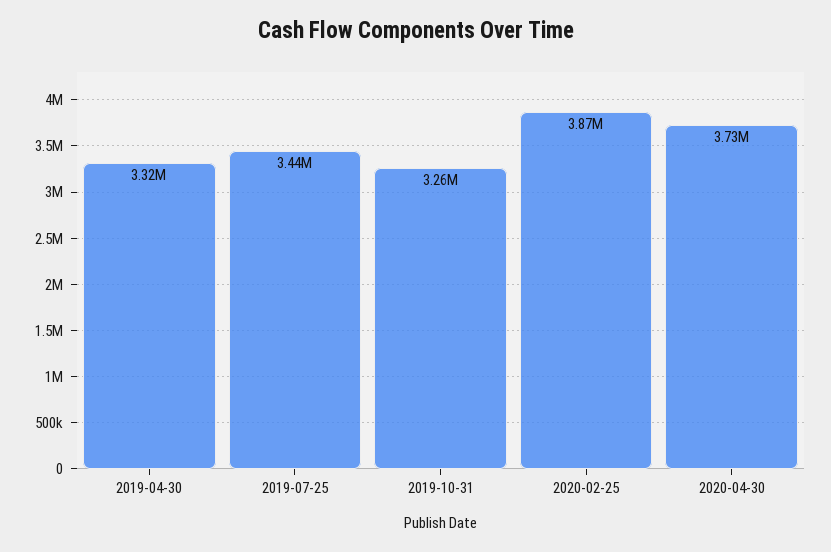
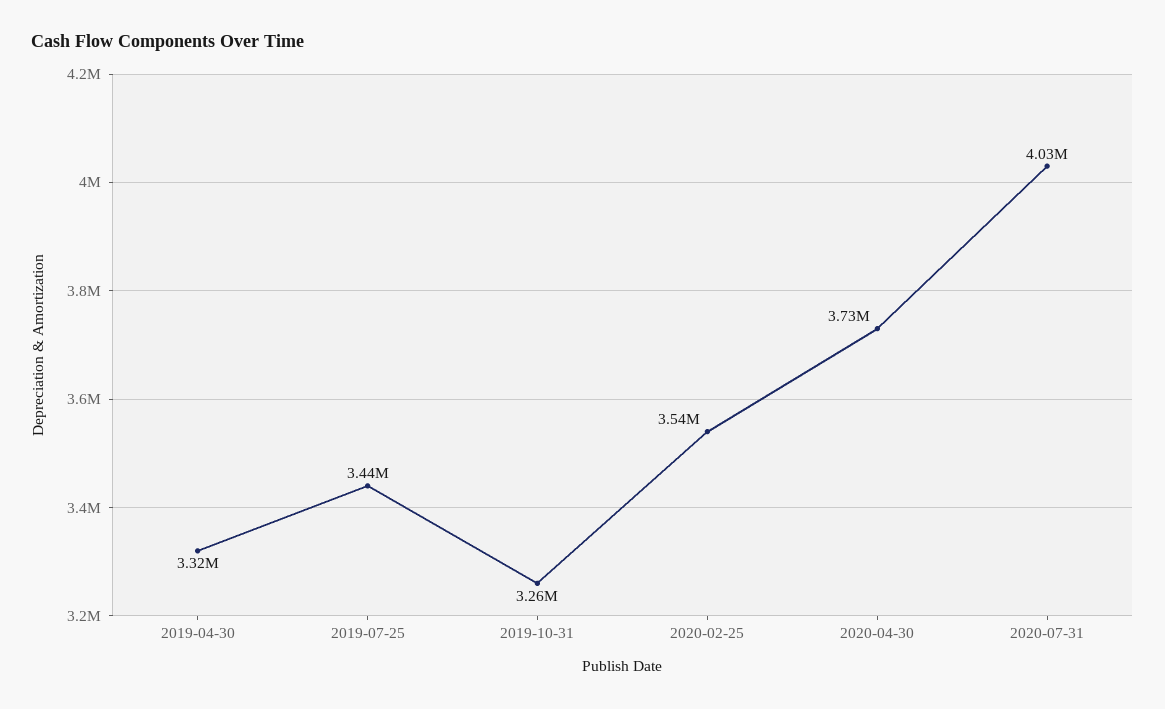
2020-02-25: 3870000 -> 3540000
2020-07-31: none -> 4030000

